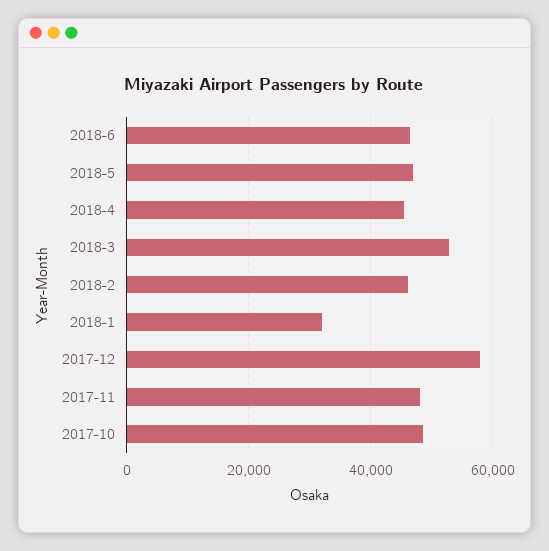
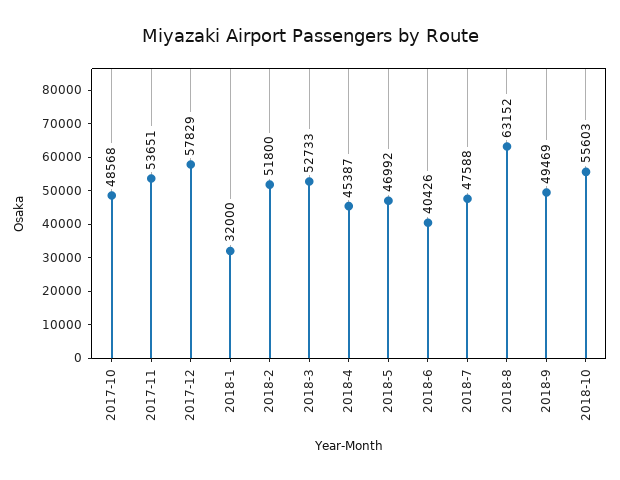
2018-6: 46000 -> 40426
2018-2: 46000 -> 51800
2017-11: 48000 -> 53651
2018-7: none -> 47588
2018-8: none -> 63152
2018-9: none -> 49469
2018-10: none -> 55603

